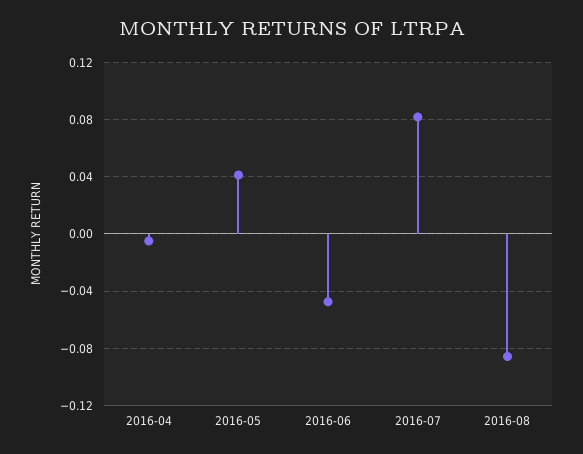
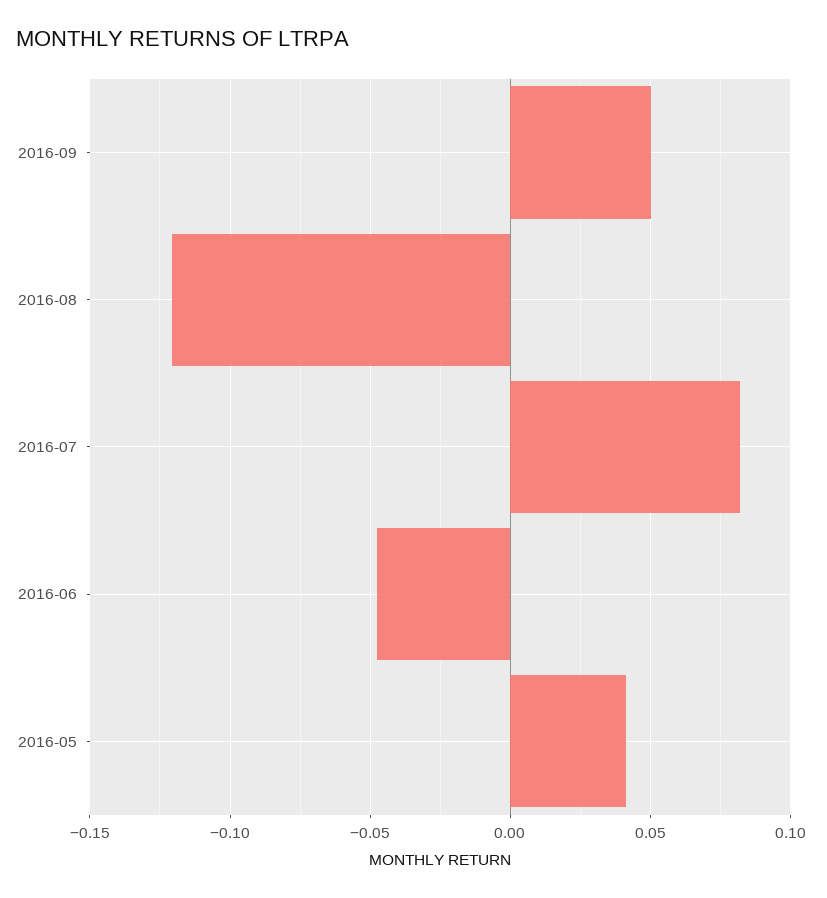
2016-04: -0.005 -> none
2016-08: -0.085 -> -0.12
2016-09: none -> 0.05

